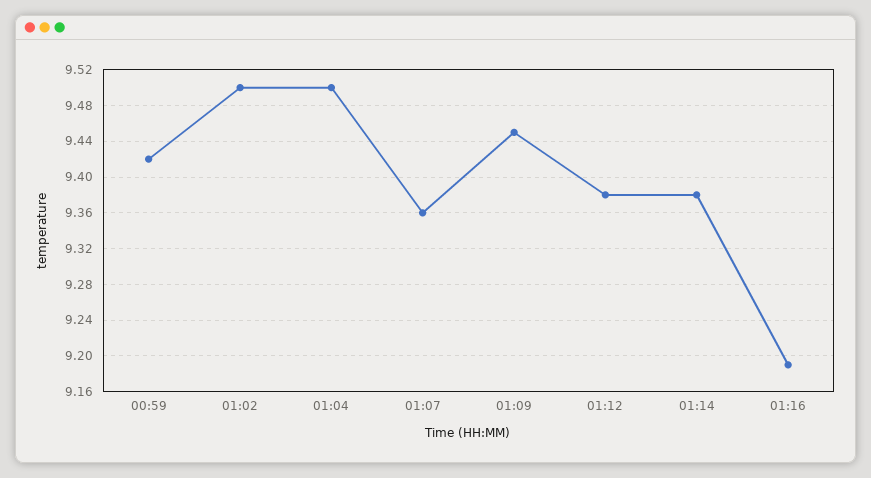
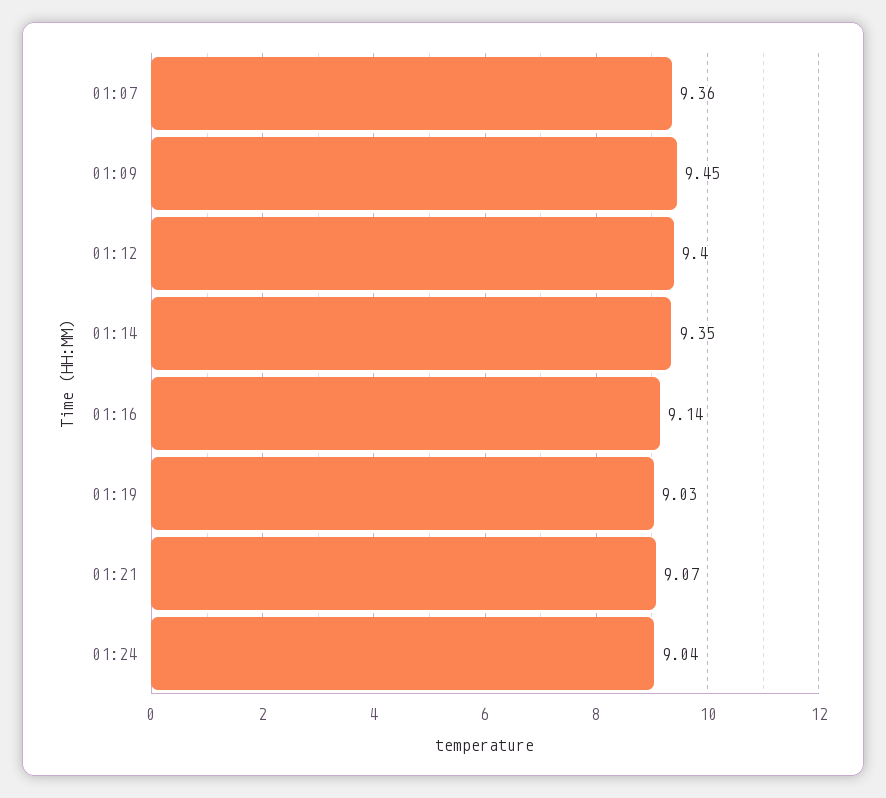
00:59: 9.42 -> none
01:02: 9.5 -> none
01:04: 9.5 -> none
01:12: 9.38 -> 9.4
01:14: 9.38 -> 9.35
01:16: 9.19 -> 9.14
01:19: none -> 9.03
01:21: none -> 9.07
01:24: none -> 9.04

